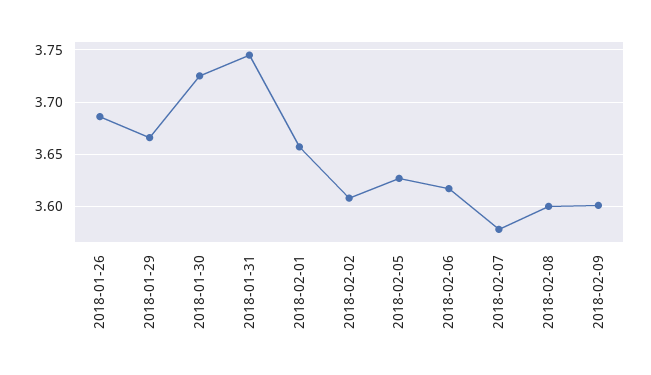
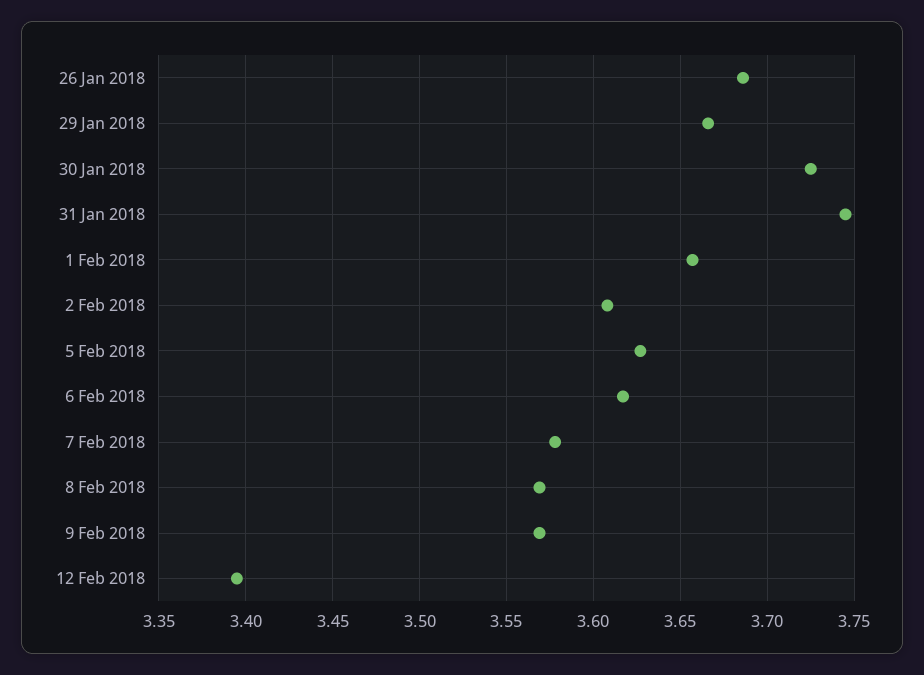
2018-02-08: 3.6 -> 3.57
2018-02-09: 3.6 -> 3.57
12 Feb 2018: none -> 3.395

